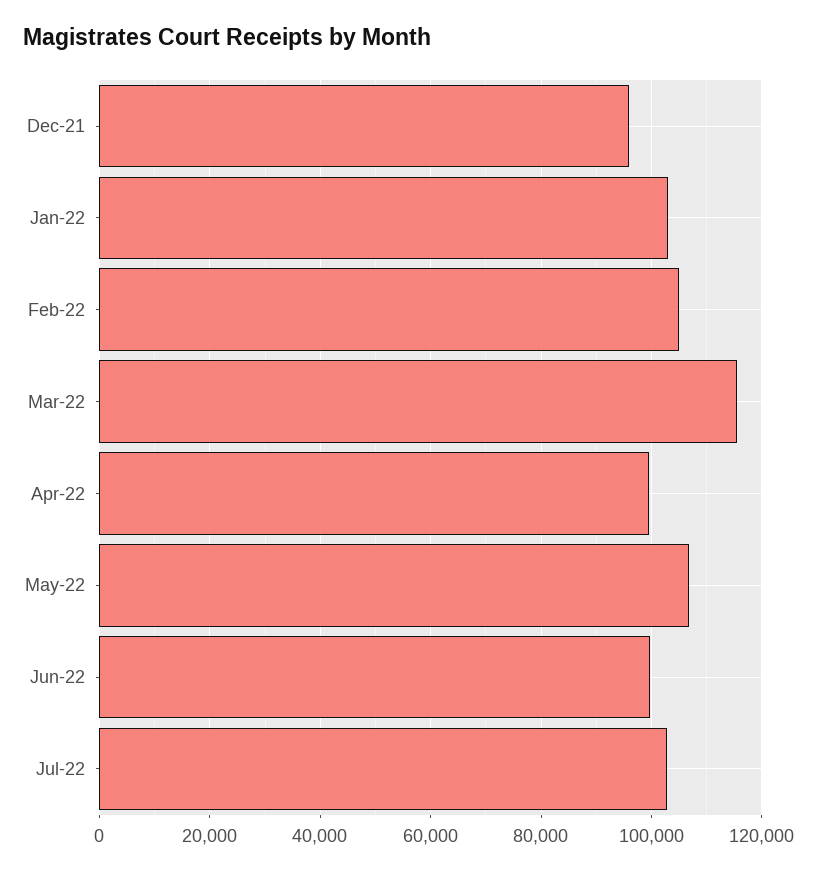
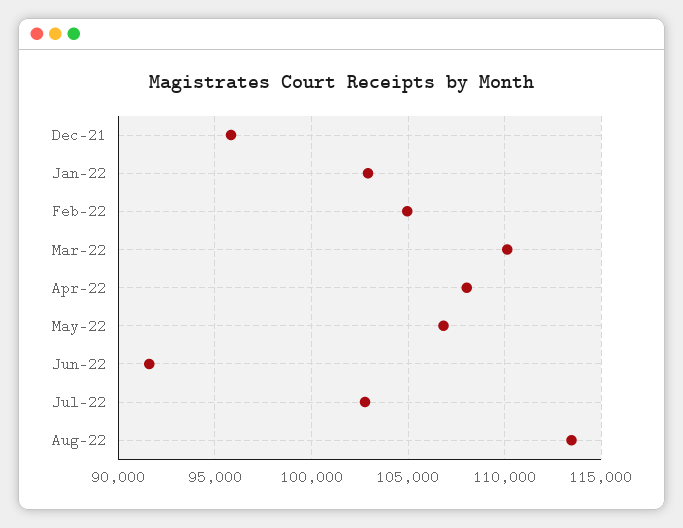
Mar-22: 116000 -> 110000
Apr-22: 100000 -> 108000
Jun-22: 100000 -> 91500
Aug-22: none -> 113500

